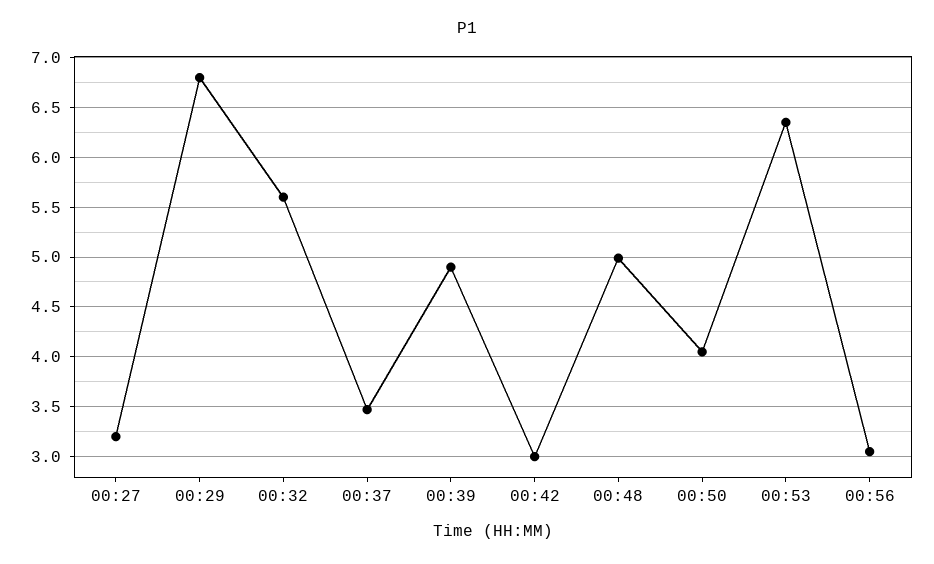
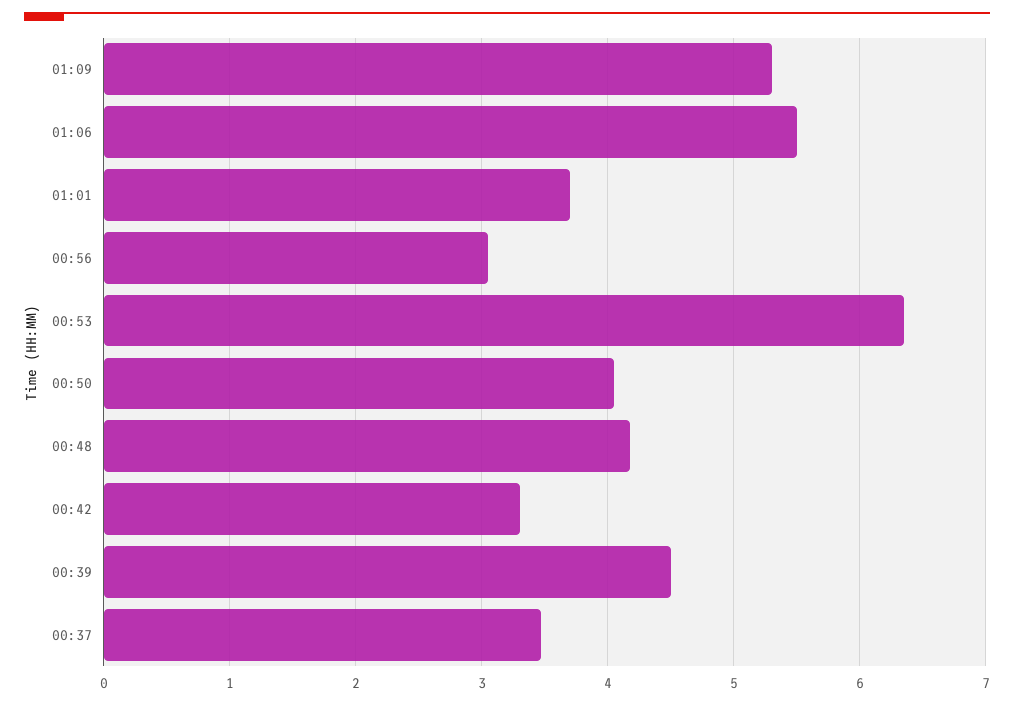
00:27: 3.2 -> none
00:29: 6.8 -> none
00:32: 5.6 -> none
00:39: 4.9 -> 4.5
00:42: 3 -> 3.3
00:48: 5 -> 4.2
01:09: none -> 5.3
01:06: none -> 5.5
01:01: none -> 3.7

